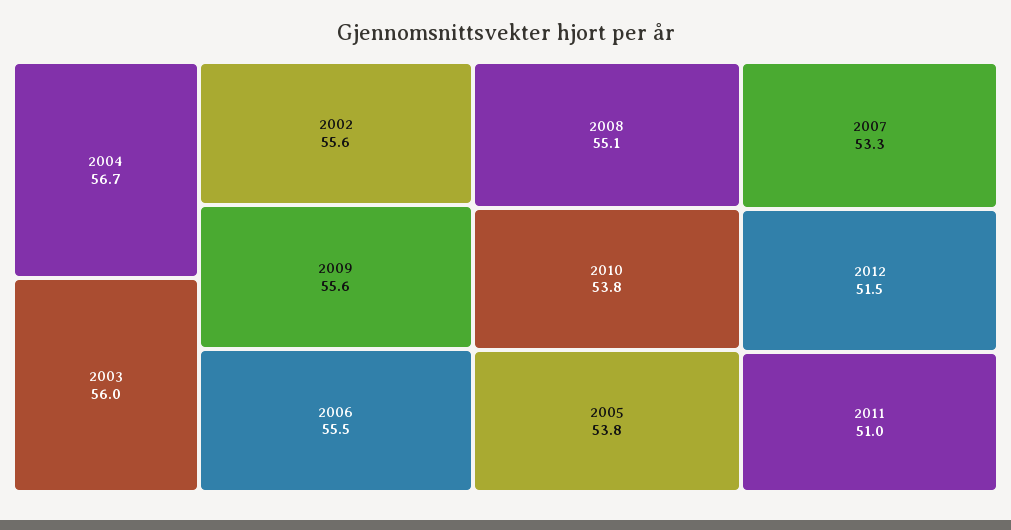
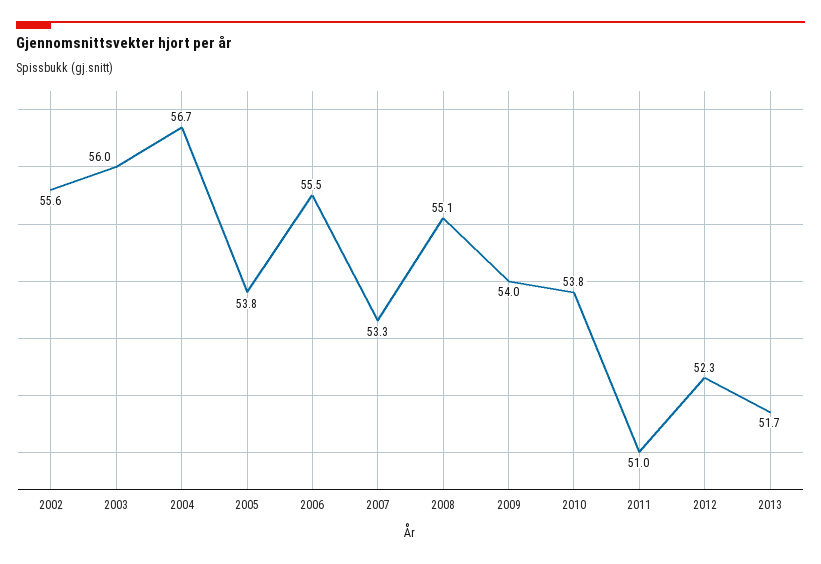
2009: 55.6 -> 54
2012: 51.5 -> 52.3
2013: none -> 51.7

